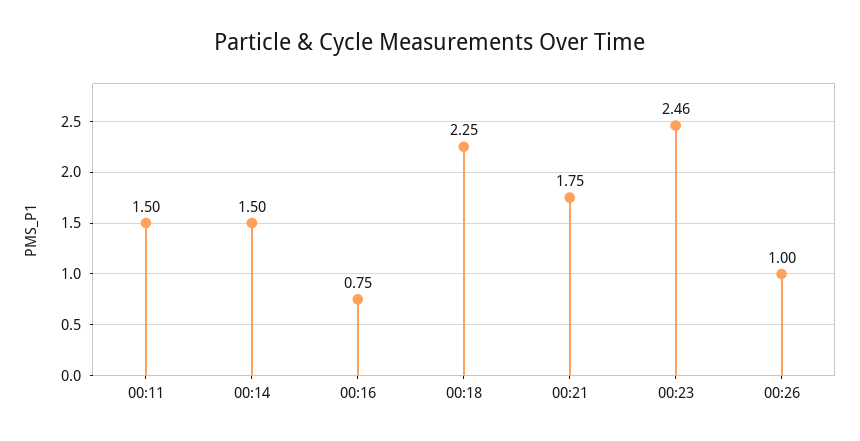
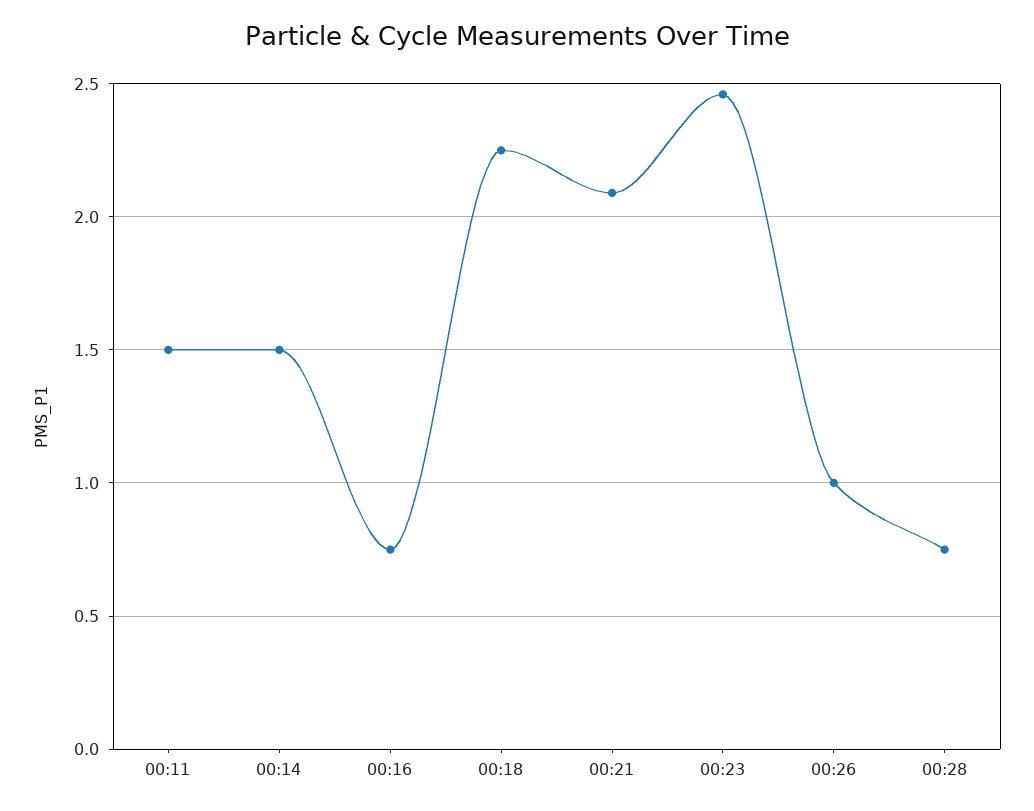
00:21: 1.75 -> 2.1
00:28: none -> 0.75

